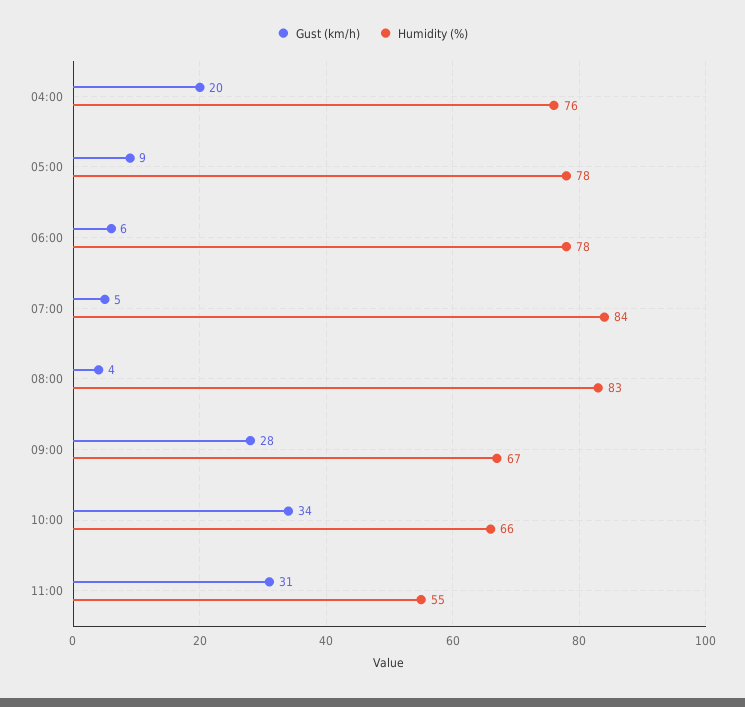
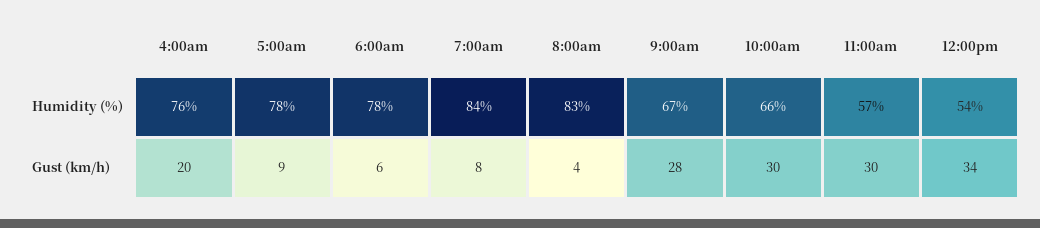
Gust (km/h), 07:00: 5 -> 8
Gust (km/h), 10:00: 34 -> 30
Gust (km/h), 11:00: 31 -> 30
Humidity (%), 11:00: 55 -> 57
Humidity (%), 12:00pm: none -> 54
Gust (km/h), 12:00pm: none -> 34

